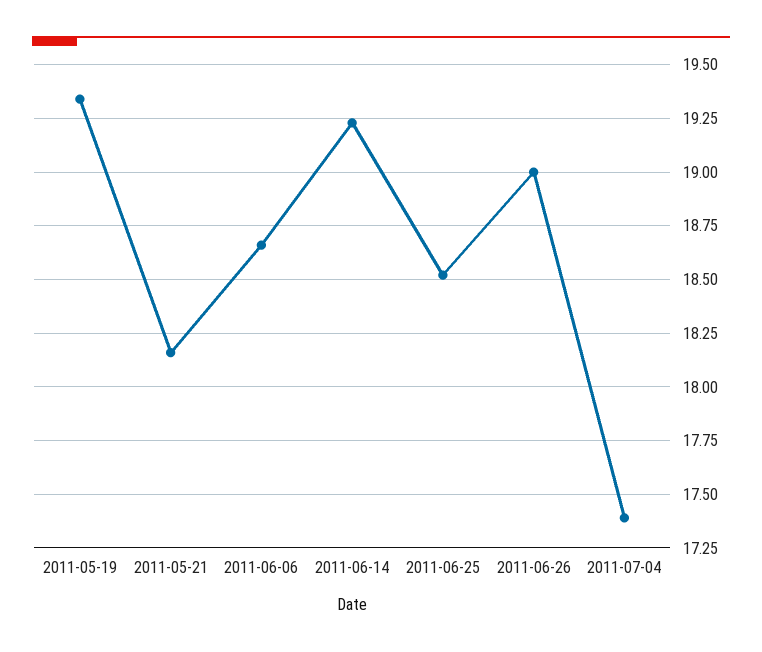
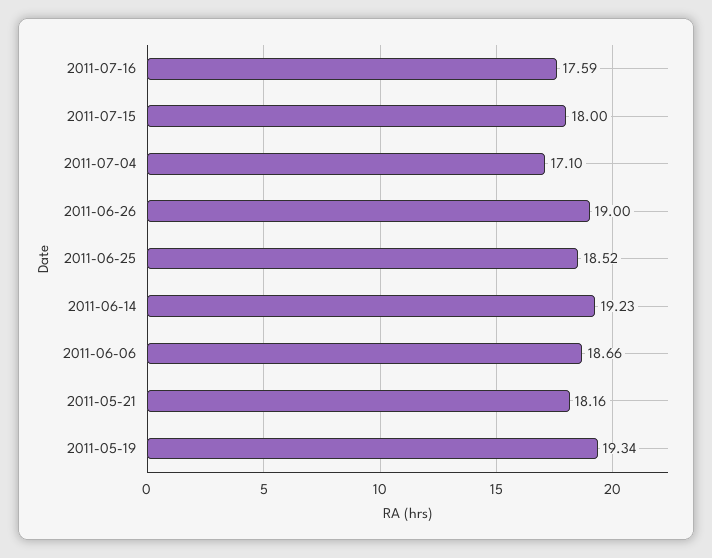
2011-07-04: 17.4 -> 17.1
2011-07-16: none -> 17.59
2011-07-15: none -> 18

